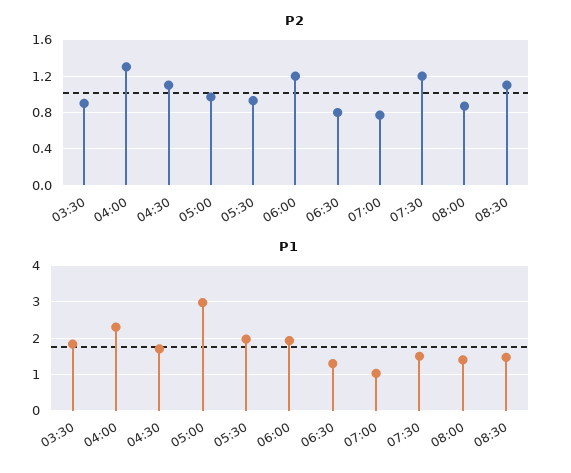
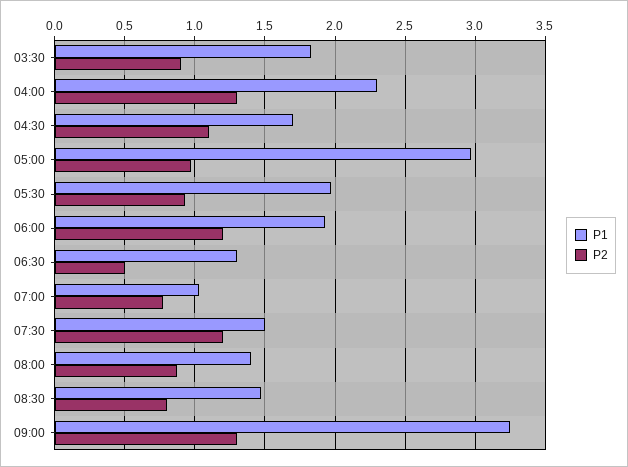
P2, 06:30: 0.8 -> 0.5
P2, 08:30: 1.1 -> 0.8
P1, 09:00: none -> 3.25
P2, 09:00: none -> 1.3

